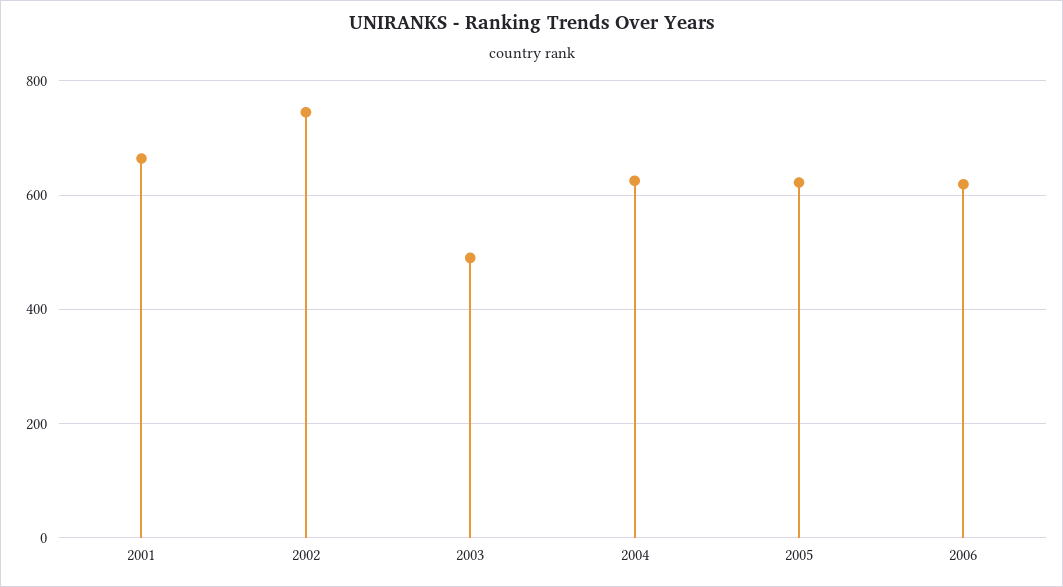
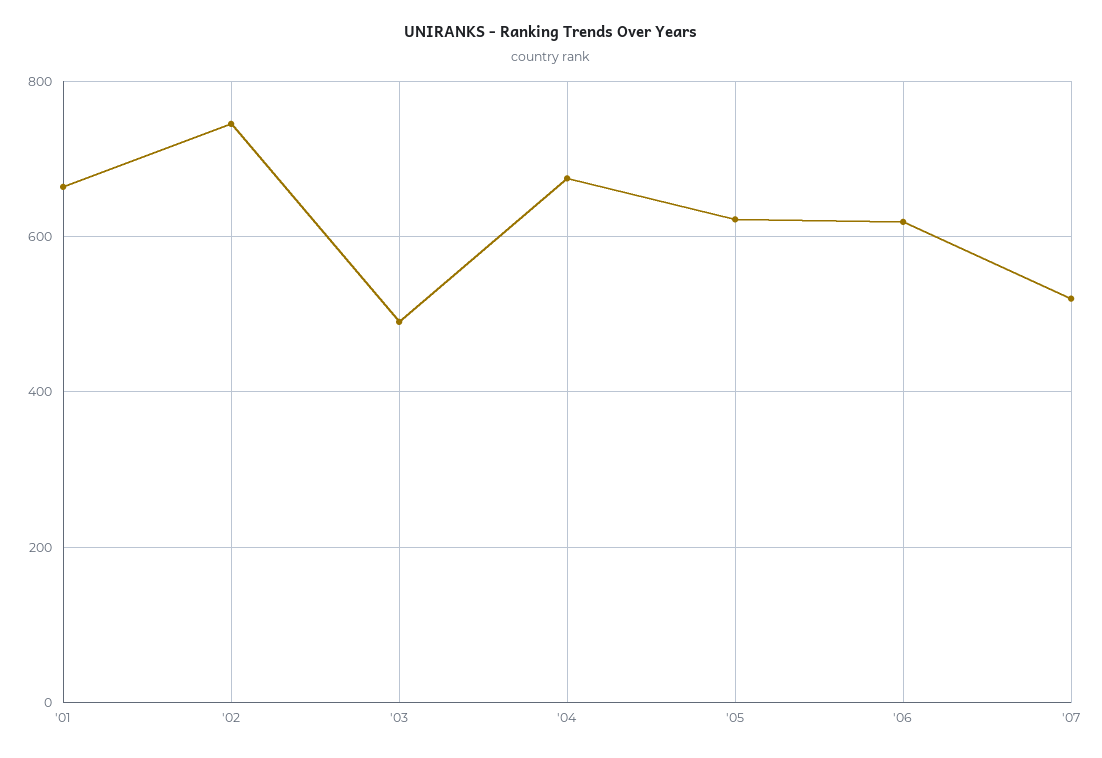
2004: 620 -> 680
'07: none -> 520

